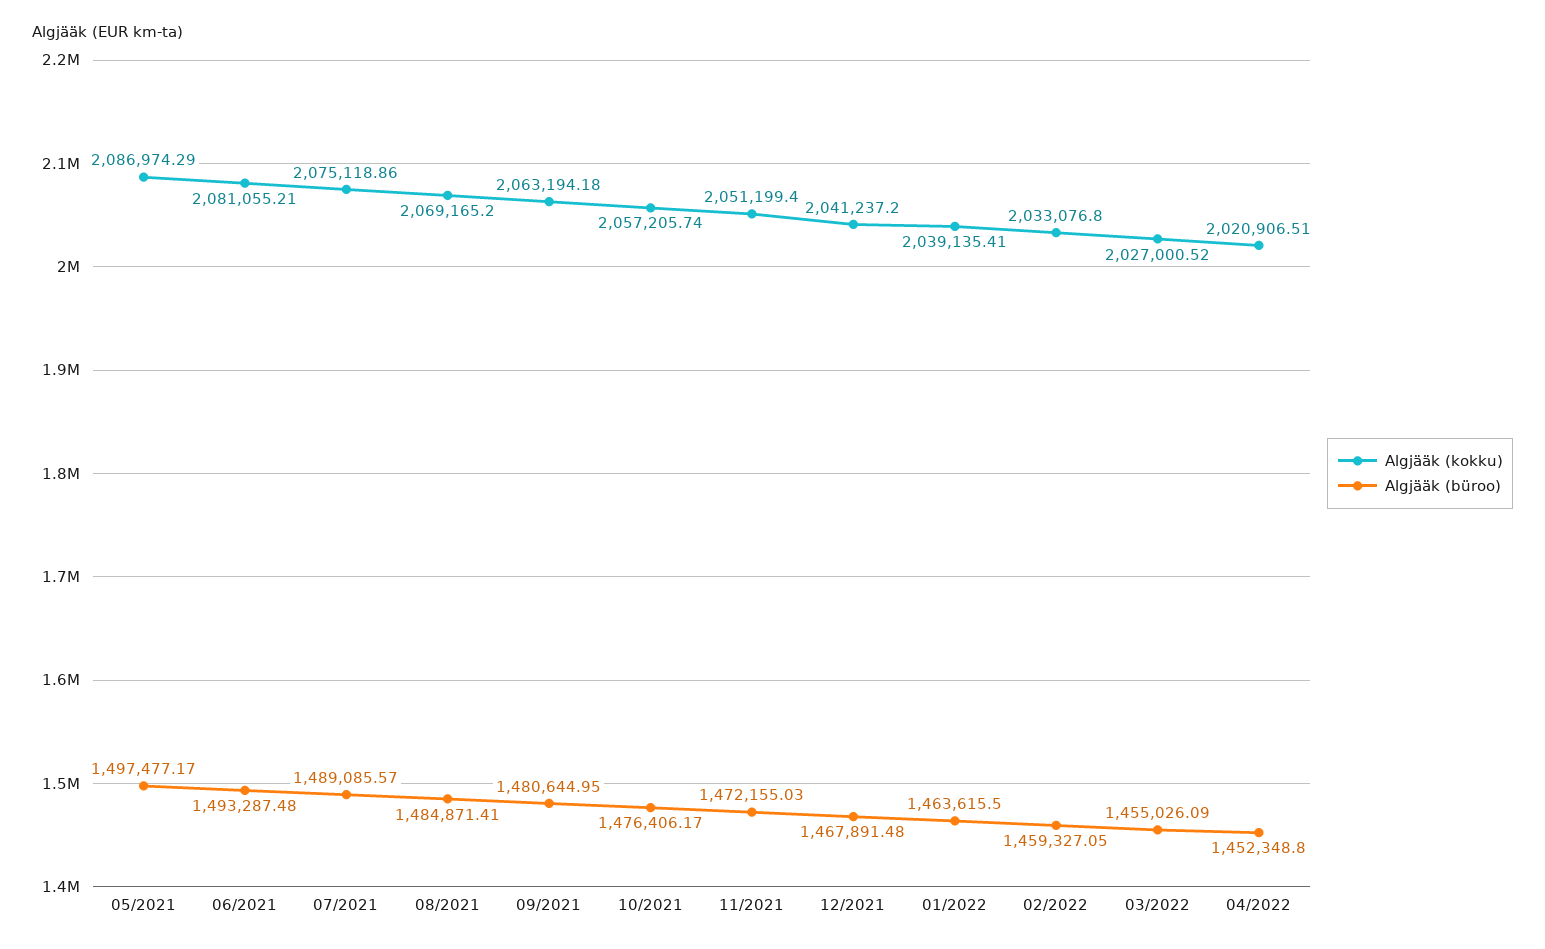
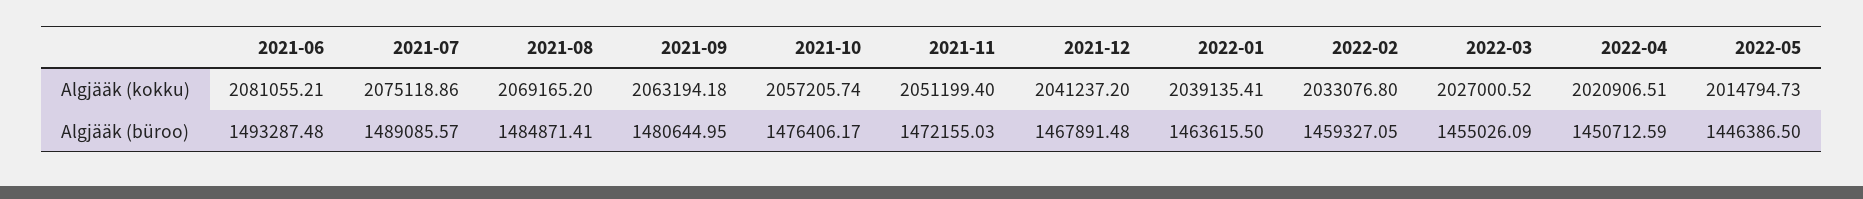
Algjääk (kokku), 05/2021: 2086974.29 -> none
Algjääk (büroo), 05/2021: 1497477.17 -> none
Algjääk (büroo), 04/2022: 1452348.8 -> 1450712.59
Algjääk (kokku), 2022-05: none -> 2014794.73
Algjääk (büroo), 2022-05: none -> 1446386.5

